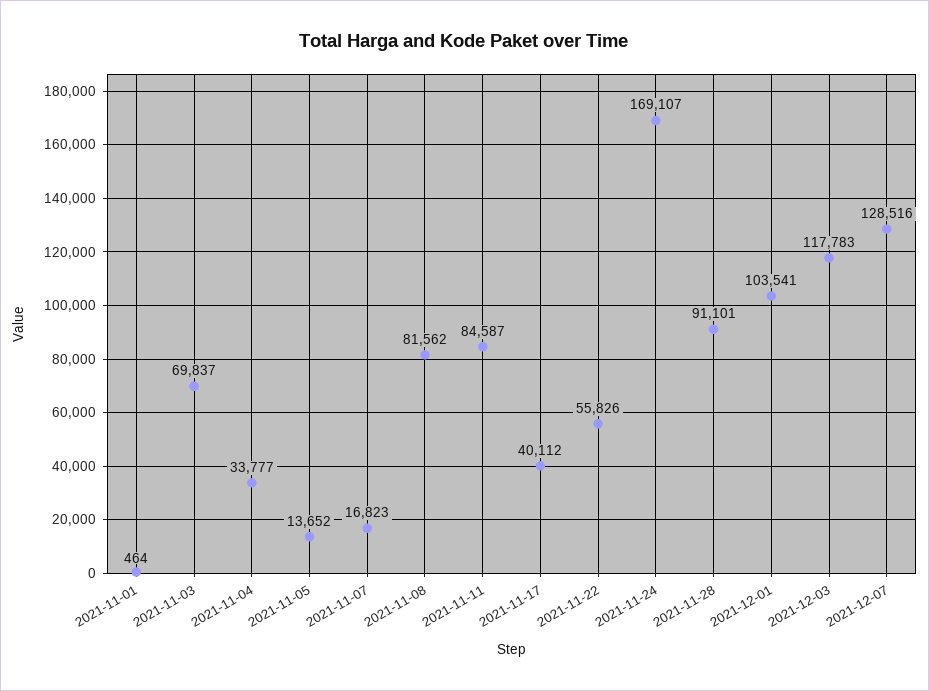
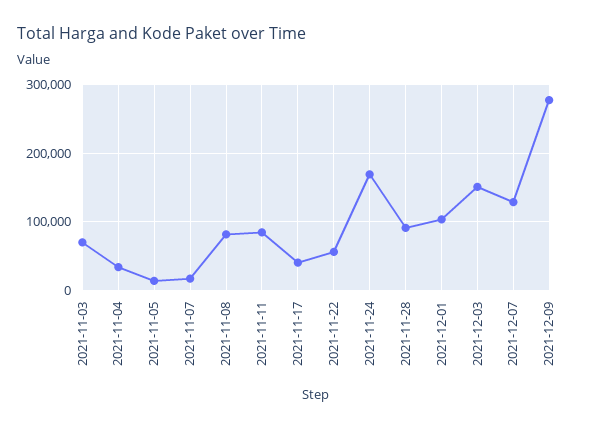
2021-11-01: 464 -> none
2021-12-03: 117783 -> 150000
2021-12-09: none -> 280000

